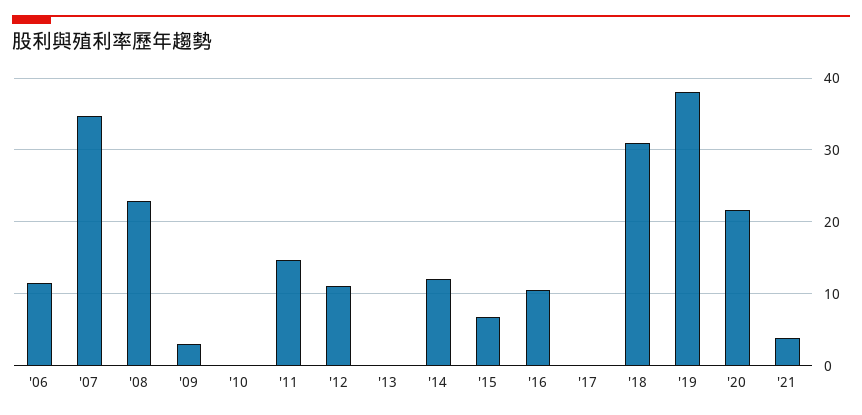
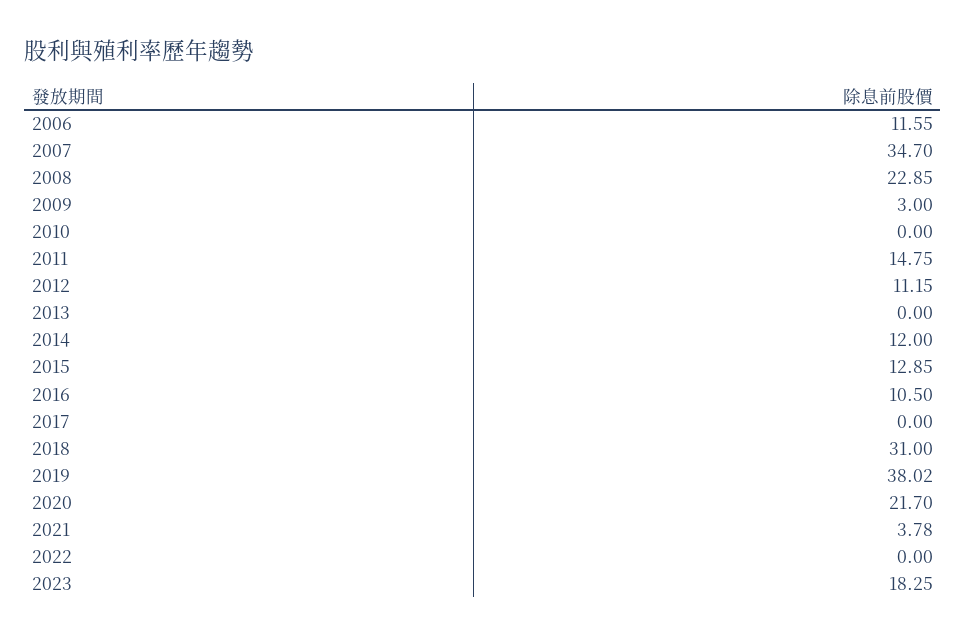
'15: 7 -> 12.85
2022: none -> 0
2023: none -> 18.25

